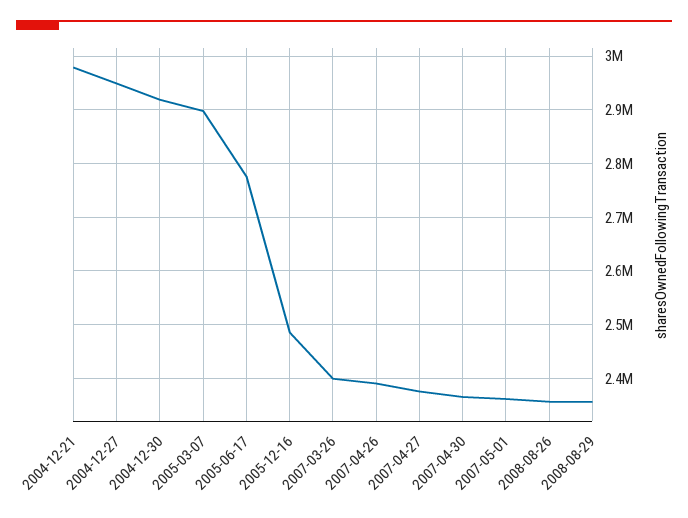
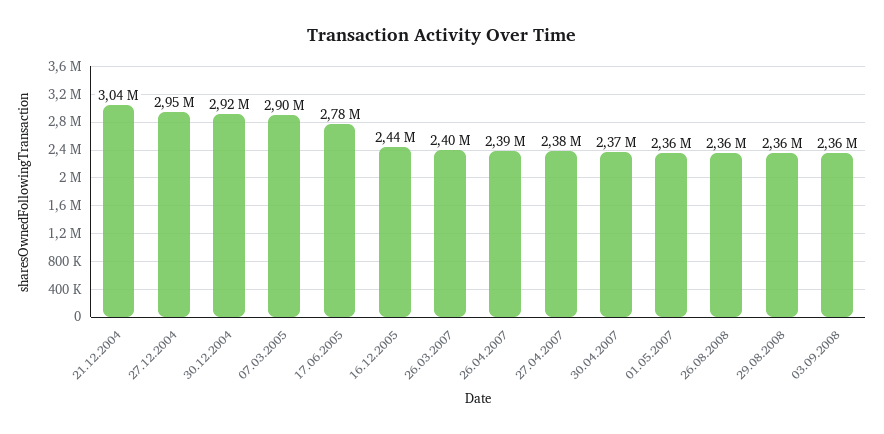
2004-12-21: 2980000 -> 3040000
2005-12-16: 2480000 -> 2440000
03.09.2008: none -> 2360000

